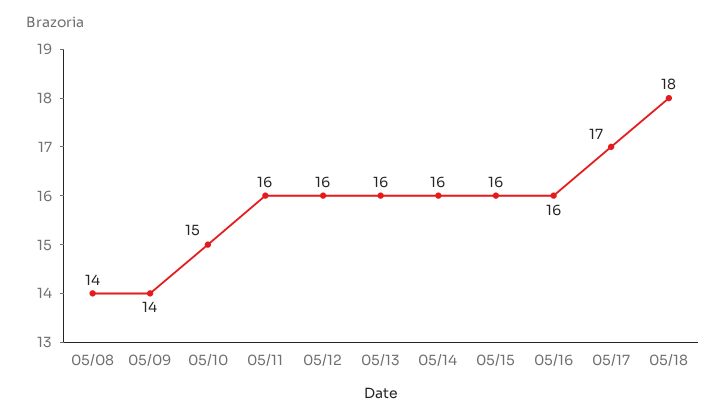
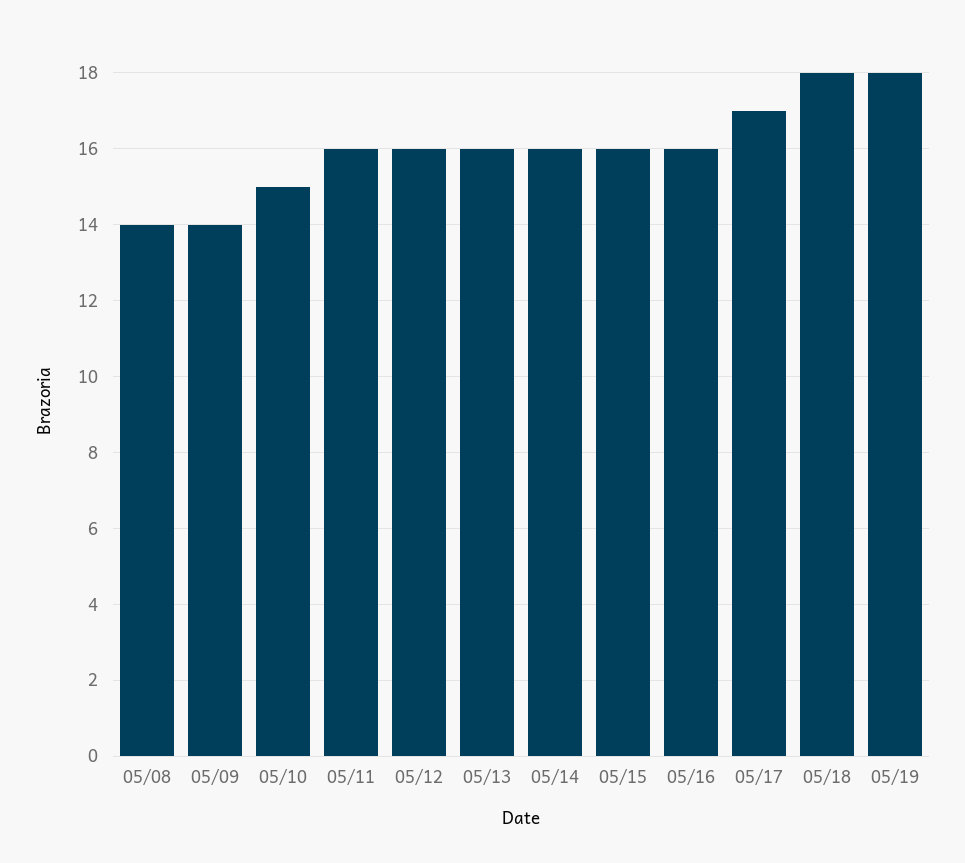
05/19: none -> 18

